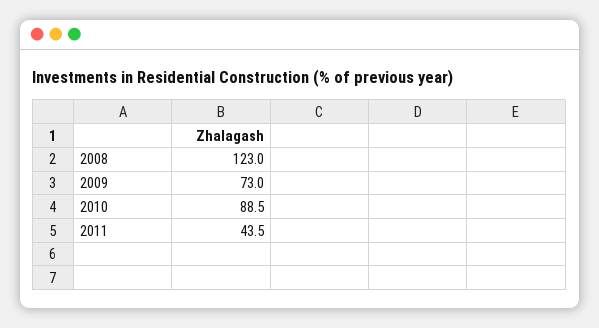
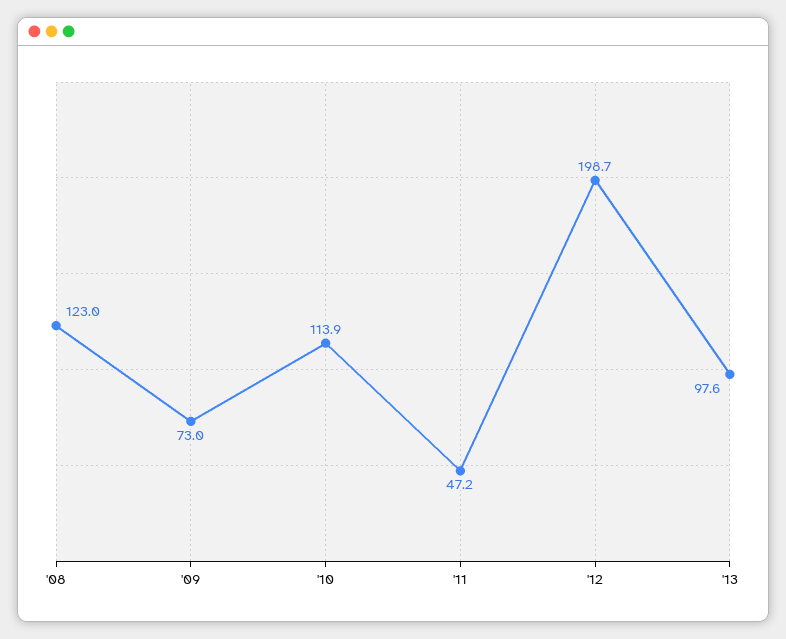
2010: 88.5 -> 113.9
2011: 43.5 -> 47.2
'12: none -> 198.7
'13: none -> 97.6

